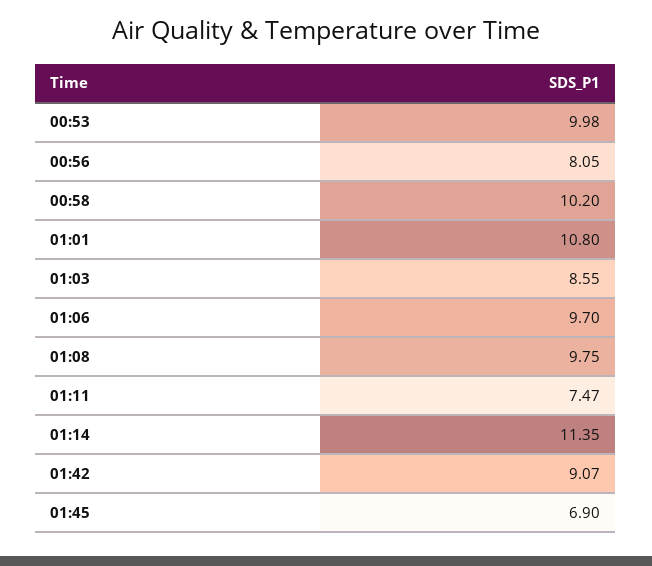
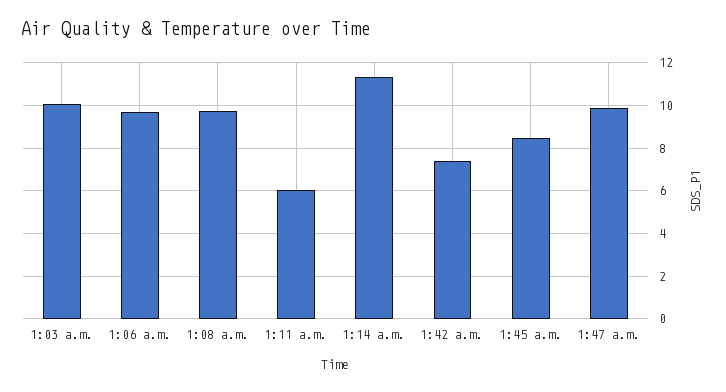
00:53: 9.98 -> none
00:56: 8.05 -> none
00:58: 10.2 -> none
01:01: 10.8 -> none
01:03: 8.55 -> 10
01:11: 7.47 -> 6
01:42: 9.07 -> 7.5
01:45: 6.9 -> 8.5
1:47 a.m.: none -> 10

